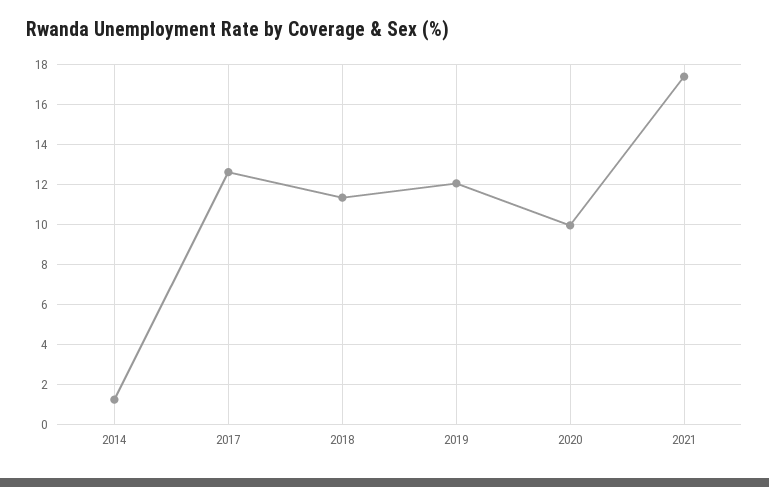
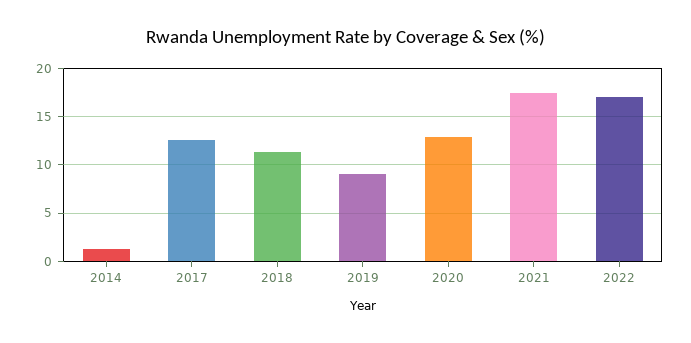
2019: 12 -> 9
2020: 10 -> 13
2022: none -> 17

